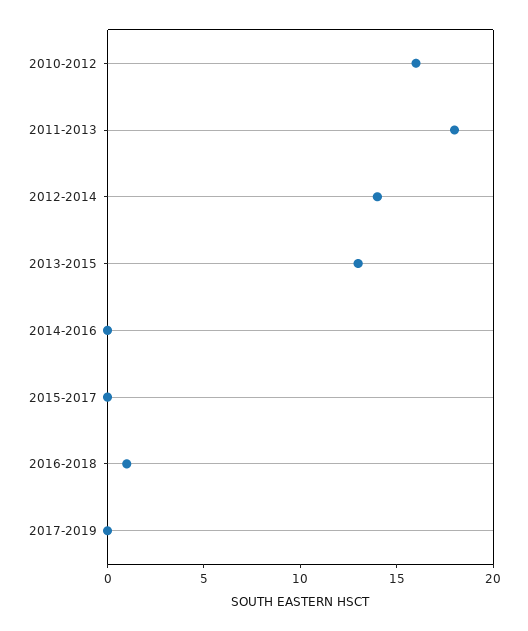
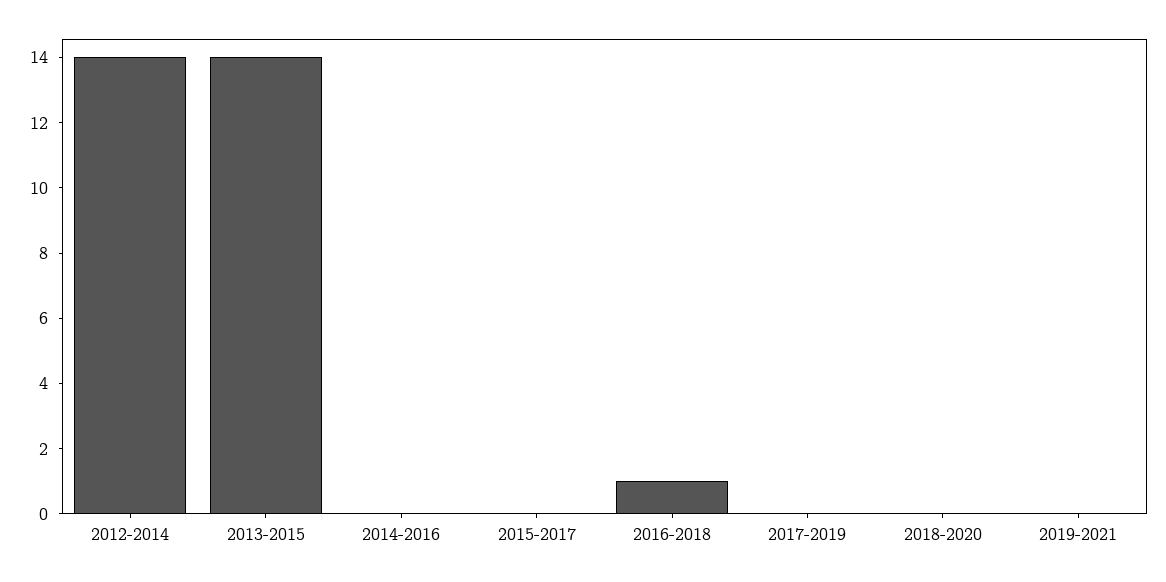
2010-2012: 16 -> none
2011-2013: 18 -> none
2013-2015: 13 -> 14
2018-2020: none -> 0
2019-2021: none -> 0

